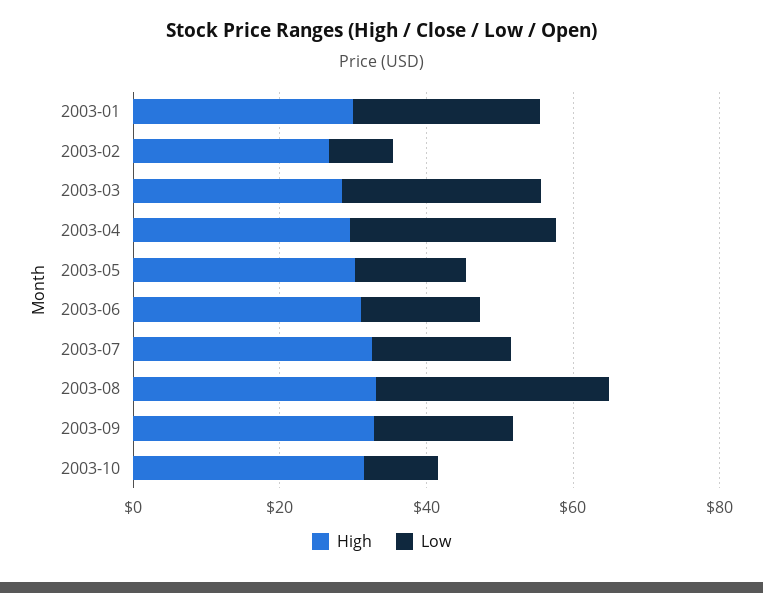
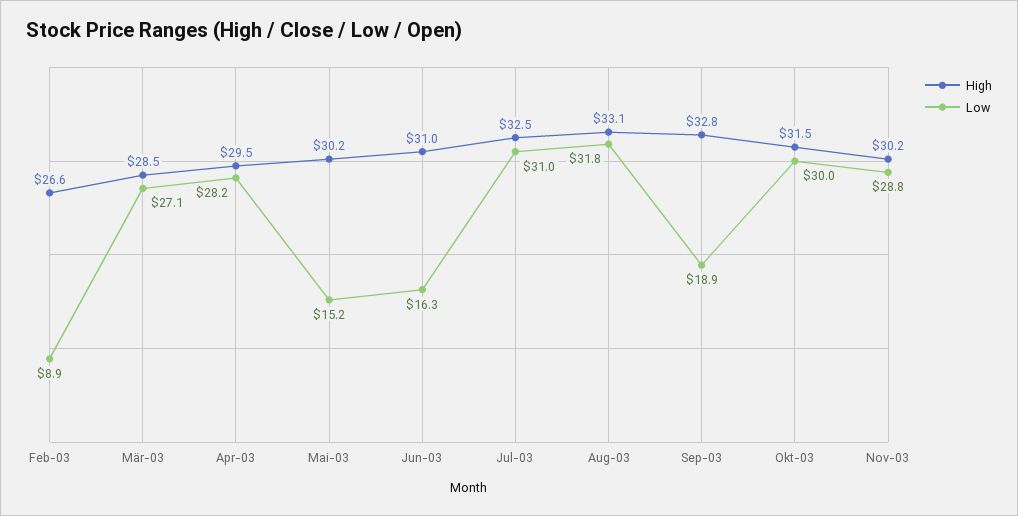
High, 2003-01: 30 -> none
Low, 2003-01: 25 -> none
Low, 2003-07: 20 -> 31
Low, 2003-10: 10 -> 30
High, Nov-03: none -> 30.2
Low, Nov-03: none -> 28.8

